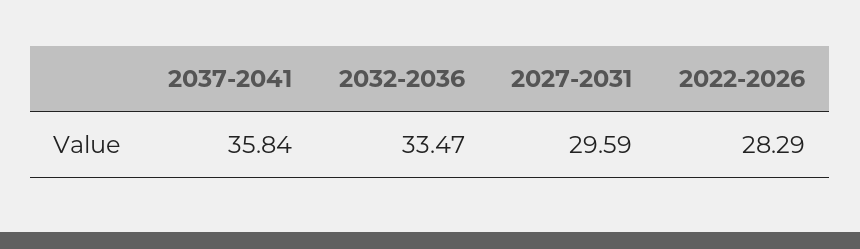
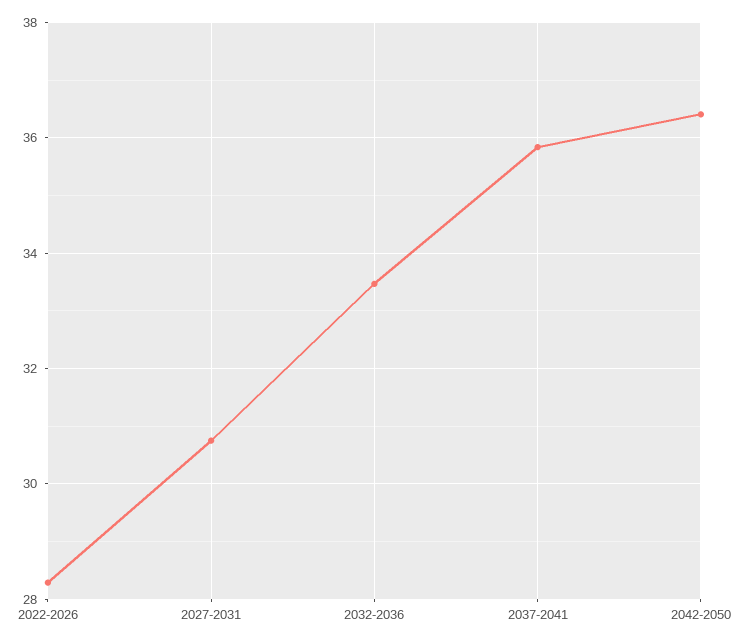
2027-2031: 29.59 -> 30.8
2042-2050: none -> 36.4

